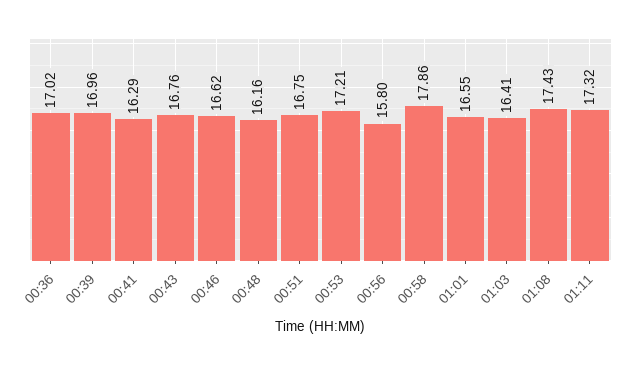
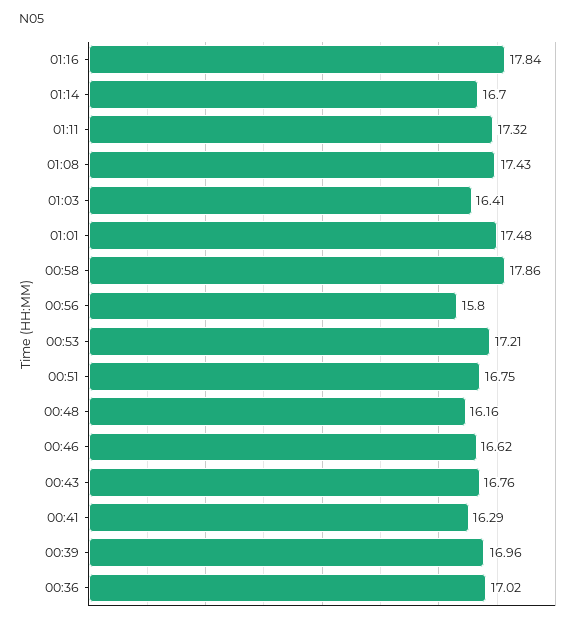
01:01: 16.55 -> 17.48
01:16: none -> 17.84
01:14: none -> 16.7

